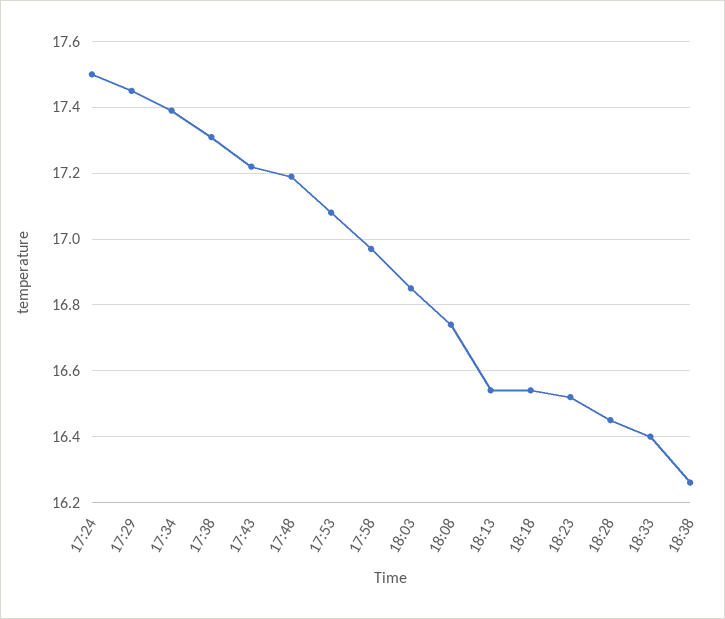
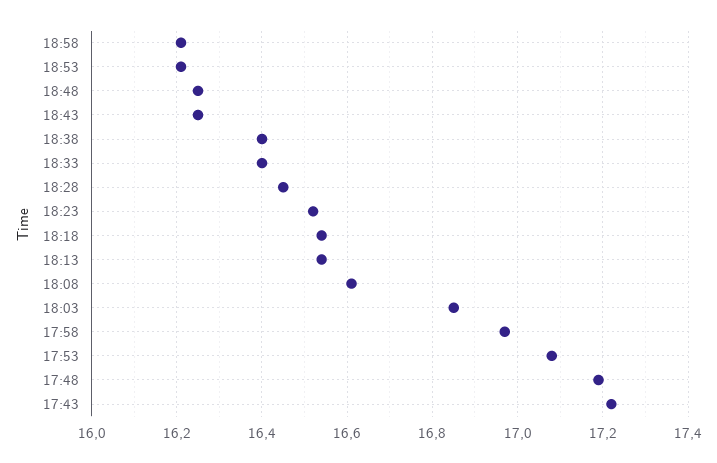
17:24: 17.5 -> none
17:29: 17.45 -> none
17:34: 17.4 -> none
17:38: 17.3 -> none
18:08: 16.75 -> 16.6
18:38: 16.25 -> 16.4
18:58: none -> 16.2
18:53: none -> 16.2
18:48: none -> 16.25
18:43: none -> 16.25

